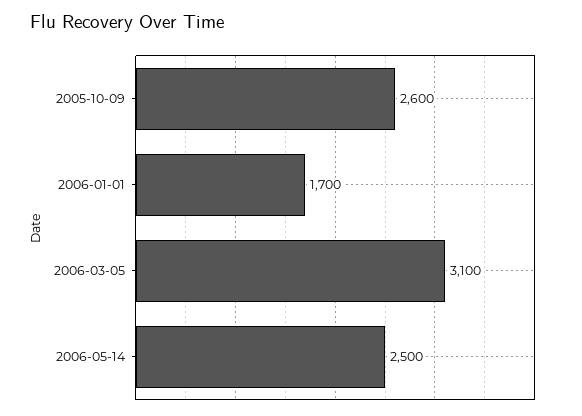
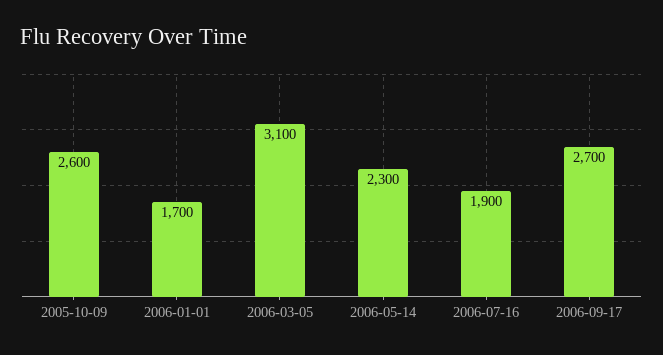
2006-05-14: 2500 -> 2300
2006-07-16: none -> 1900
2006-09-17: none -> 2700

